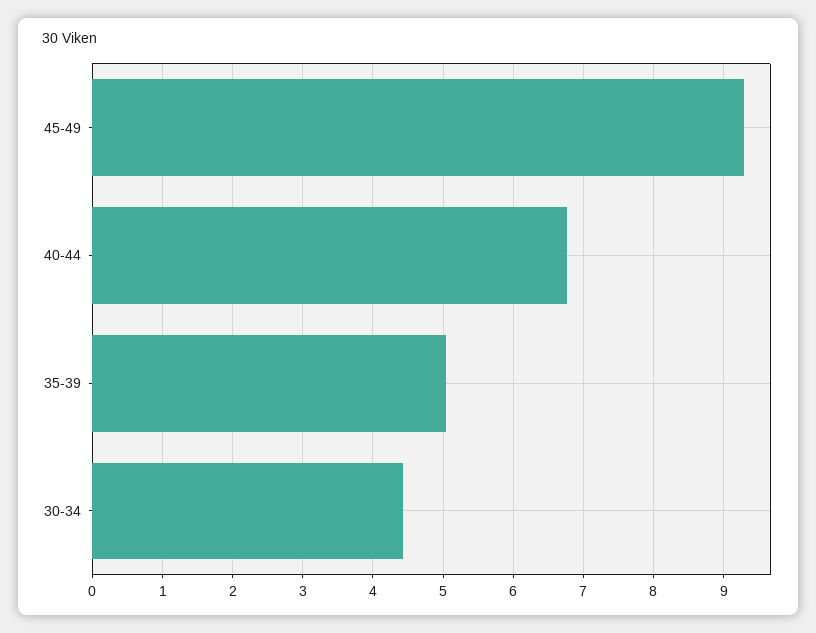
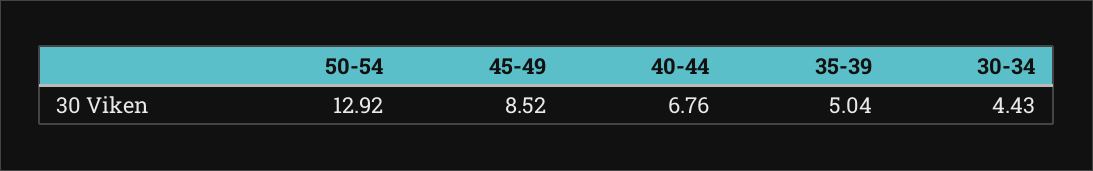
45-49: 9.3 -> 8.52
50-54: none -> 12.92

